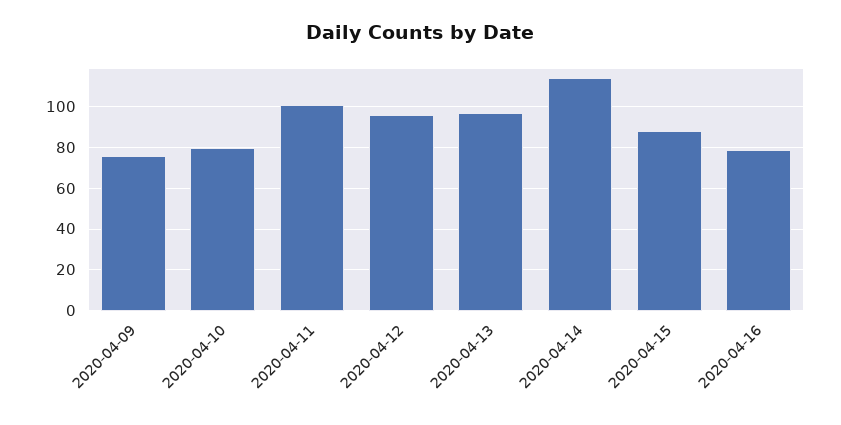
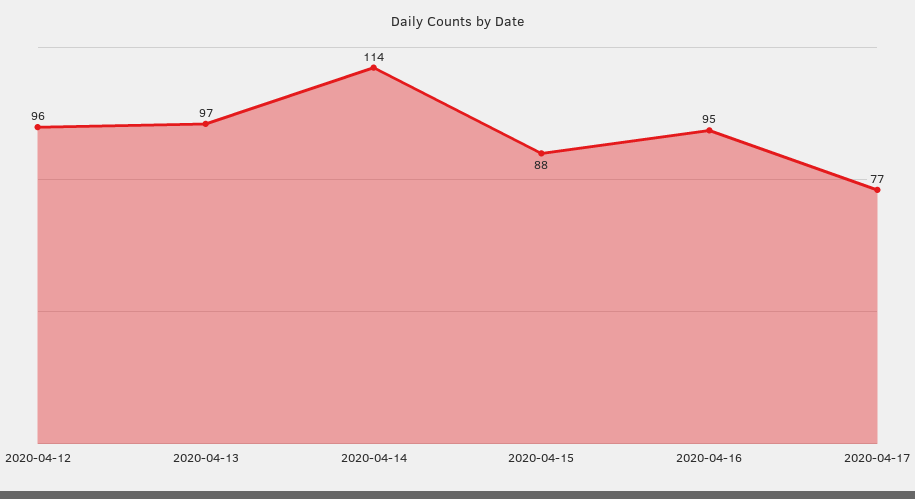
2020-04-09: 75 -> none
2020-04-10: 80 -> none
2020-04-11: 100 -> none
2020-04-16: 80 -> 95
2020-04-17: none -> 77

